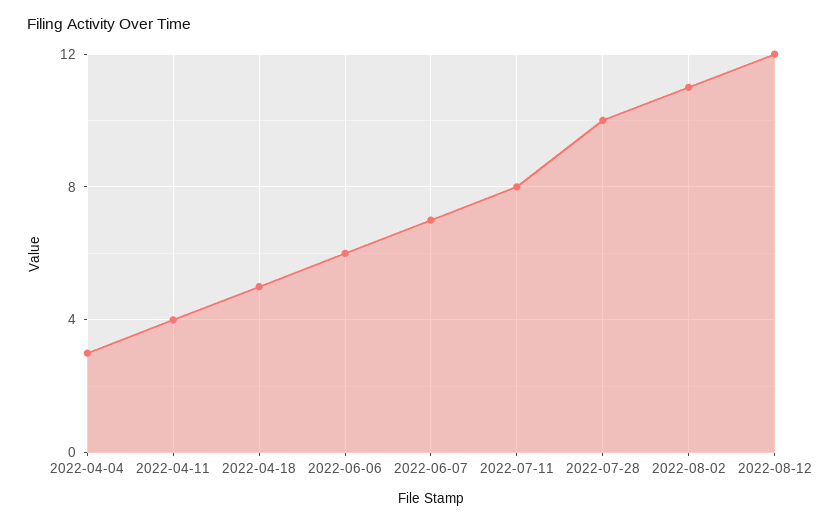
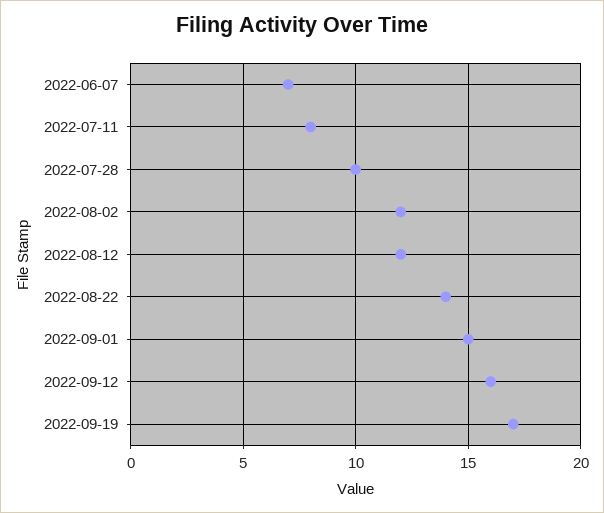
2022-04-04: 3 -> none
2022-04-11: 4 -> none
2022-04-18: 5 -> none
2022-06-06: 6 -> none
2022-08-02: 11 -> 12
2022-08-22: none -> 14
2022-09-01: none -> 15
2022-09-12: none -> 16
2022-09-19: none -> 17

